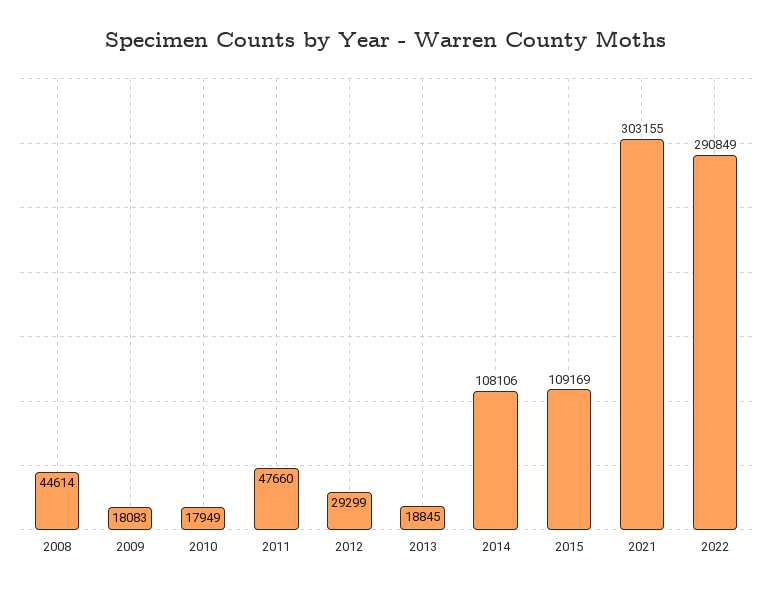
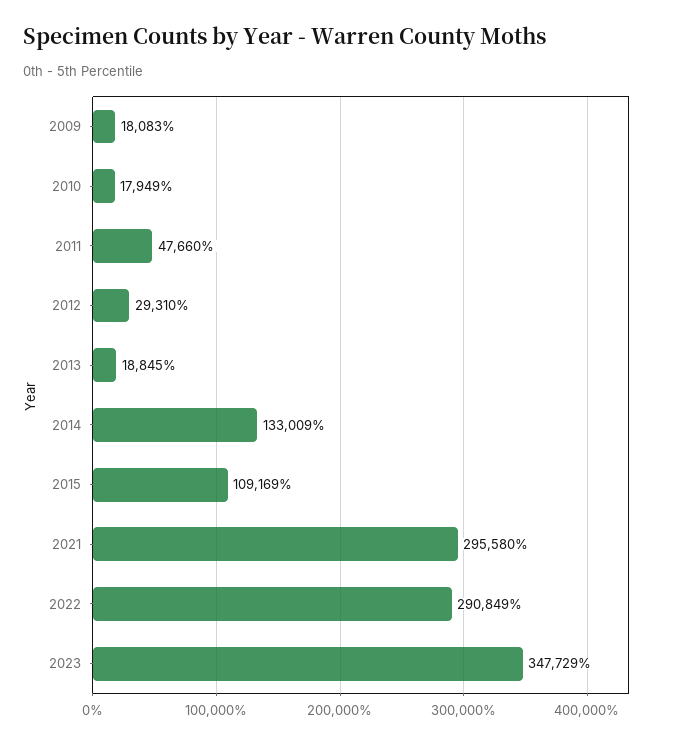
2008: 44614 -> none
2012: 29299 -> 29310
2014: 108106 -> 133009
2021: 303155 -> 295580
2023: none -> 347729

